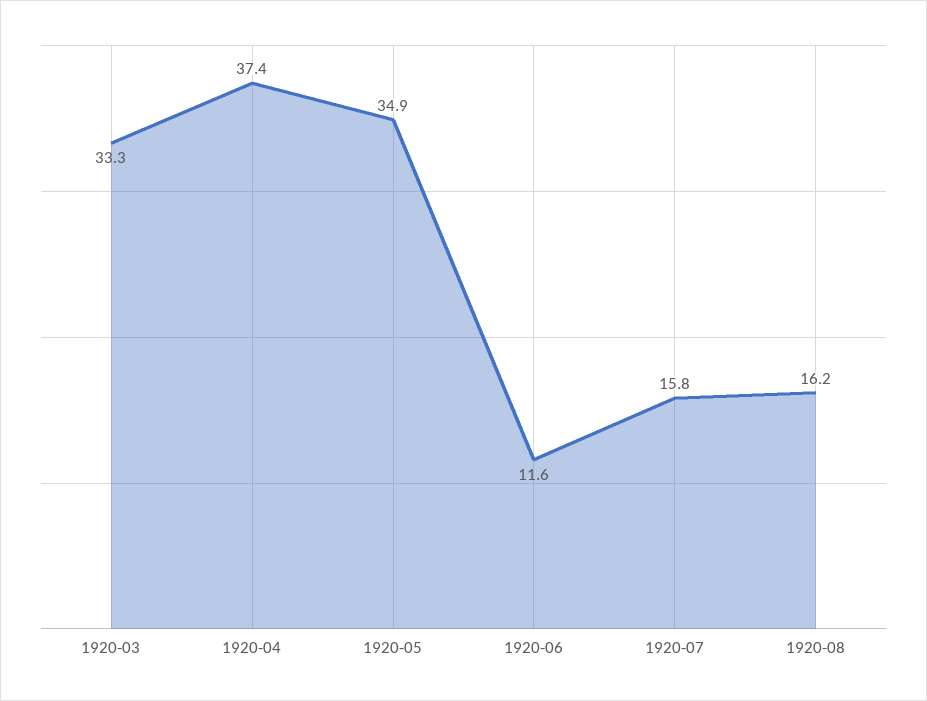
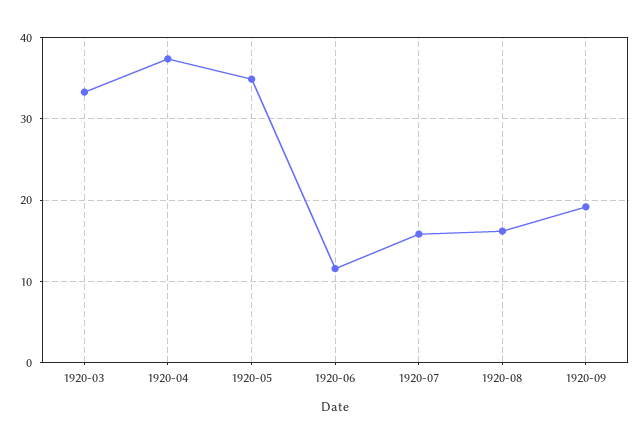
1920-09: none -> 19

